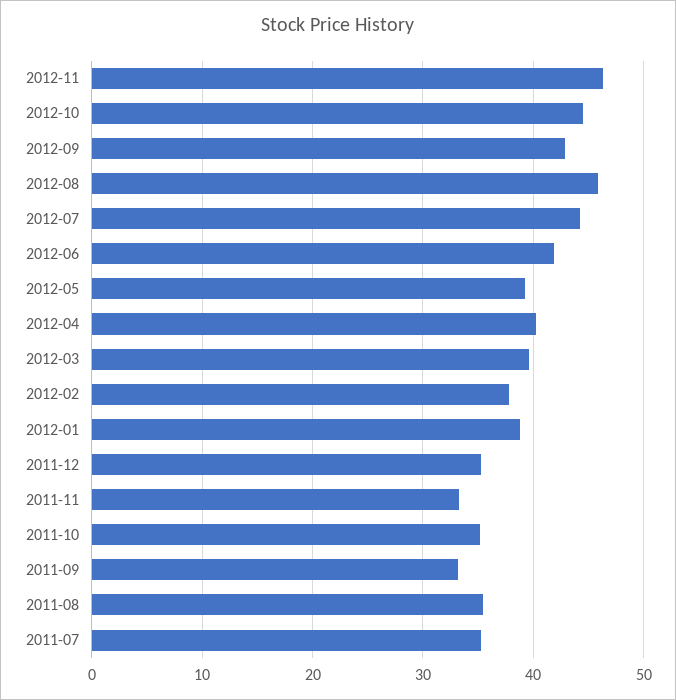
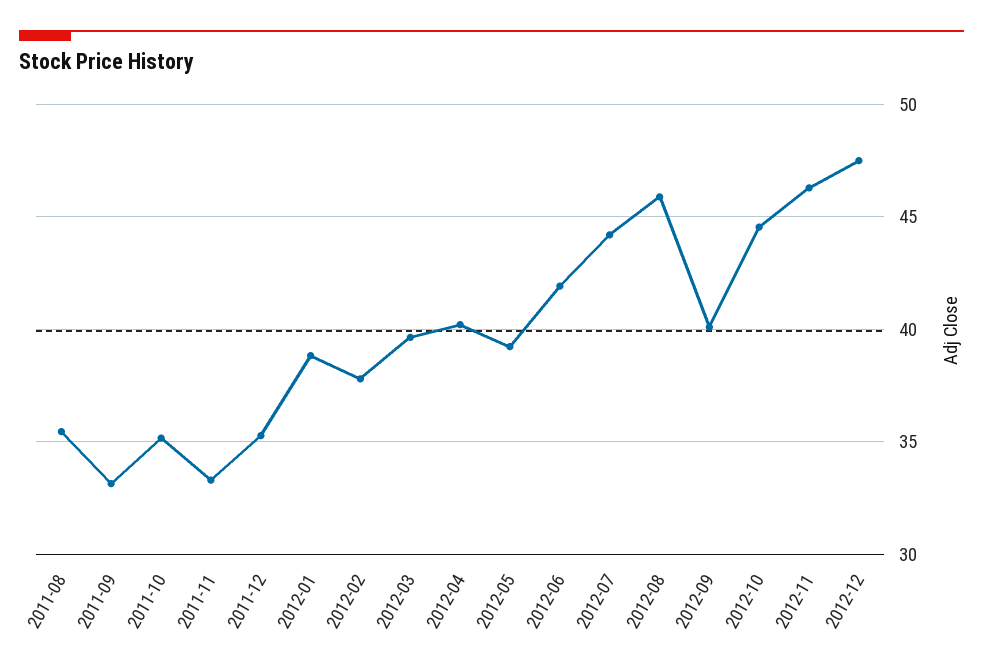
2012-09: 43 -> 40
2011-07: 35 -> none
2012-12: none -> 47.5

